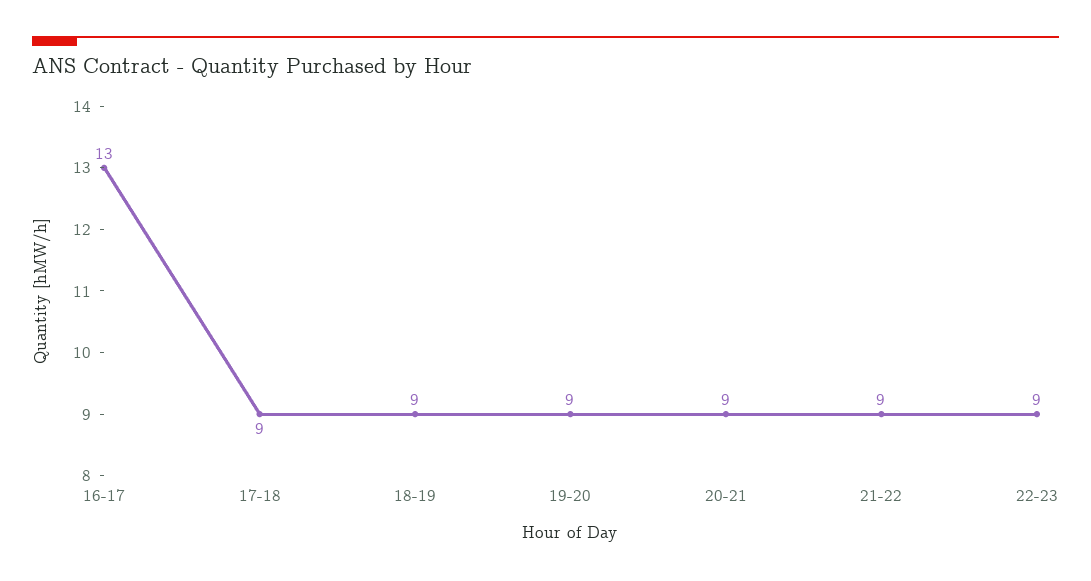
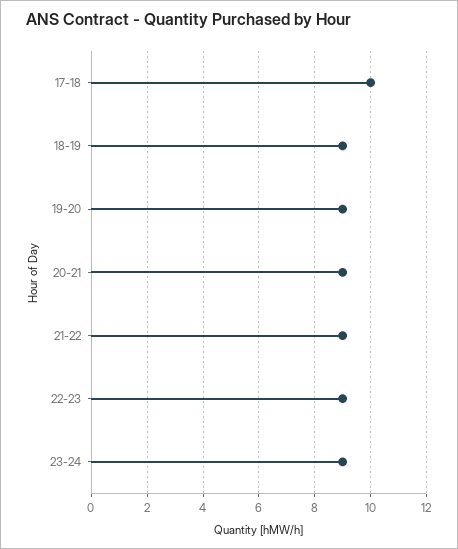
16-17: 13 -> none
17-18: 9 -> 10
23-24: none -> 9

